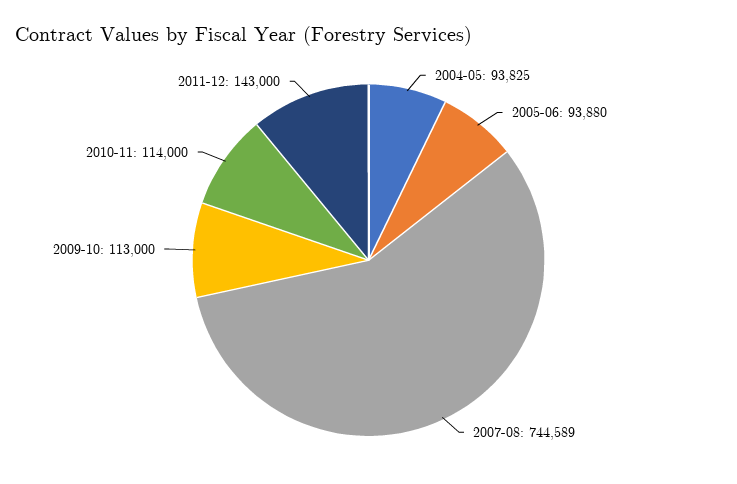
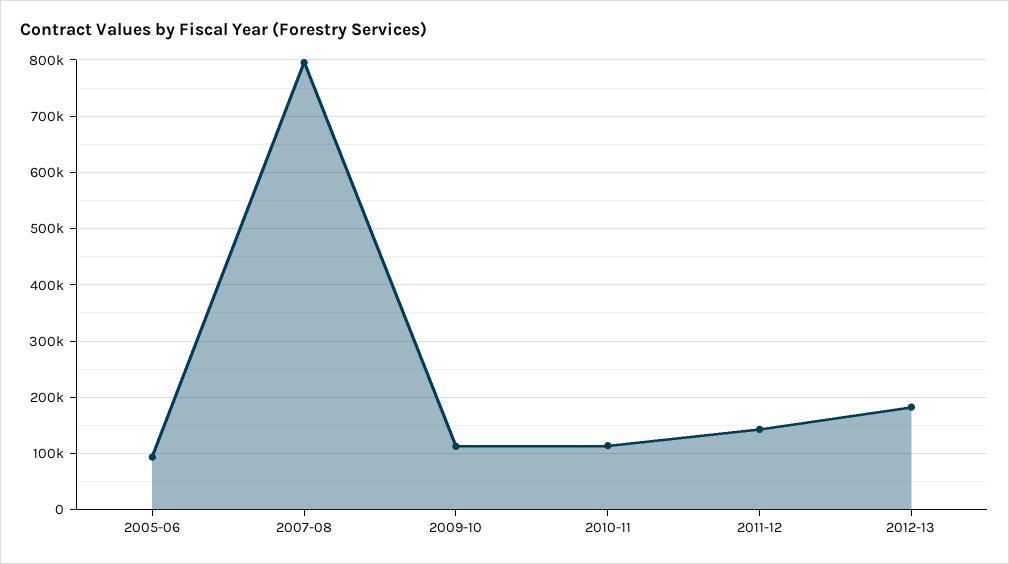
2004-05: 93825 -> none
2007-08: 744589 -> 800000
2012-13: none -> 180000

